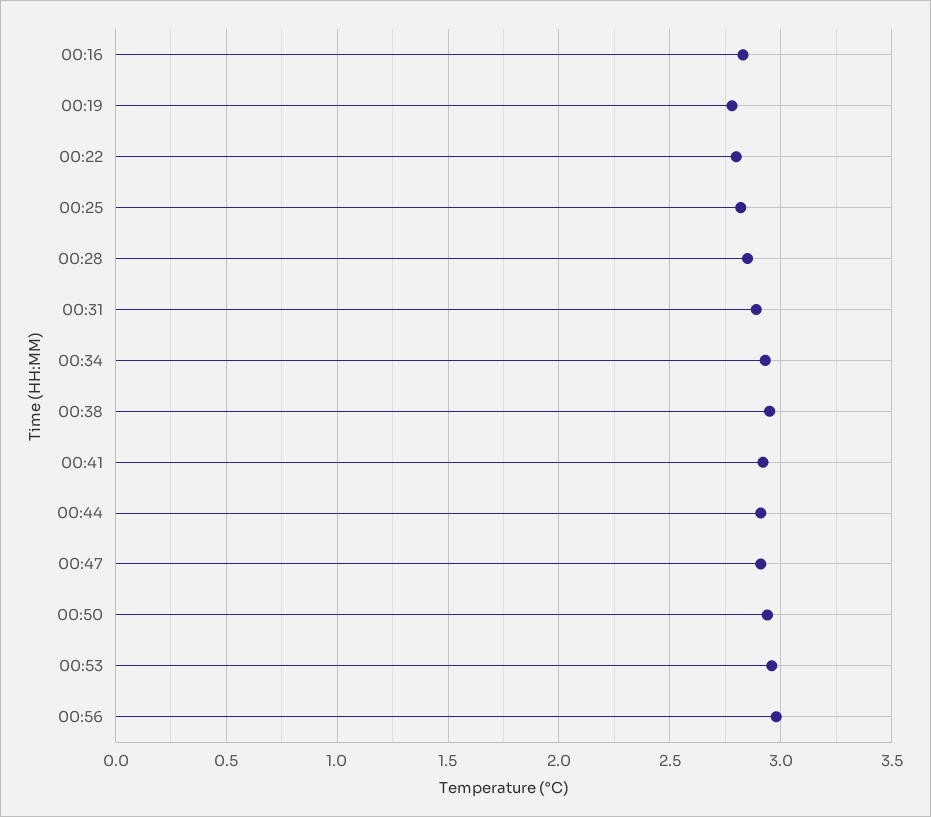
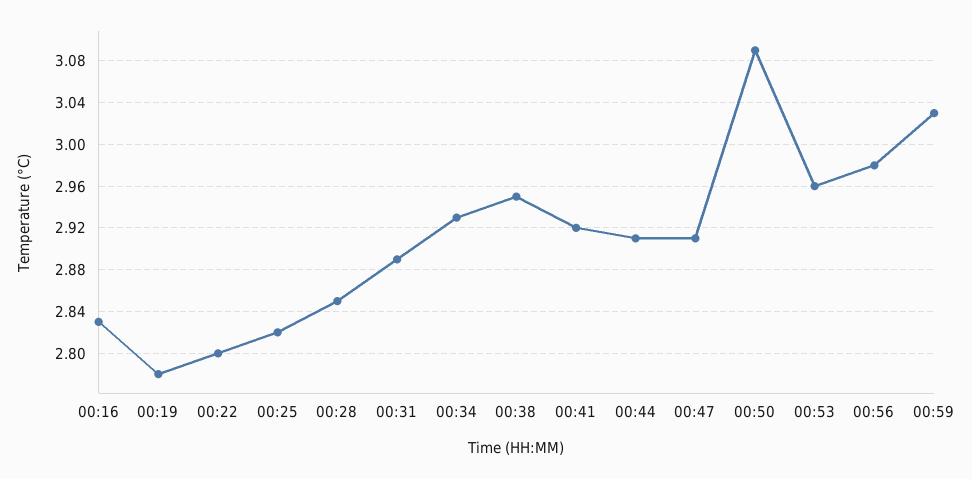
00:50: 2.95 -> 3.09
00:59: none -> 3.03

